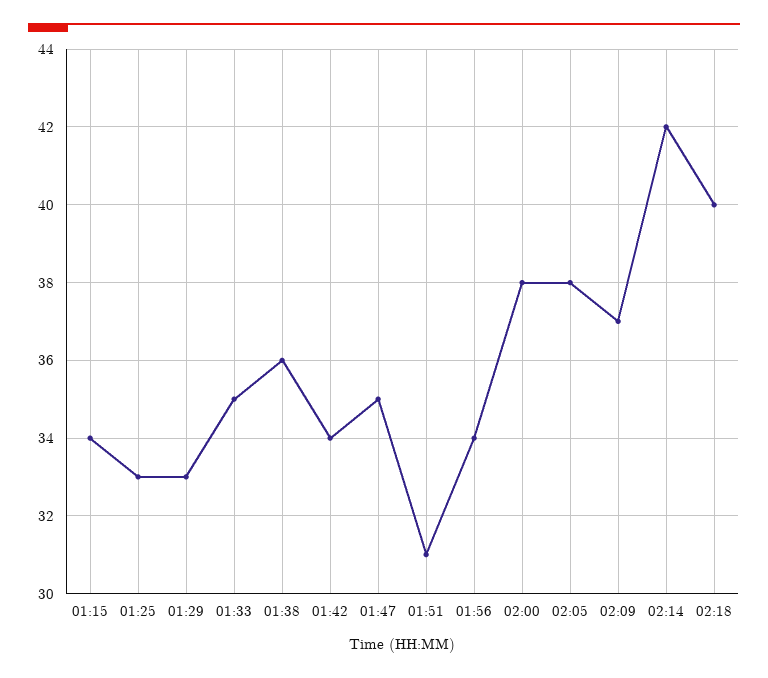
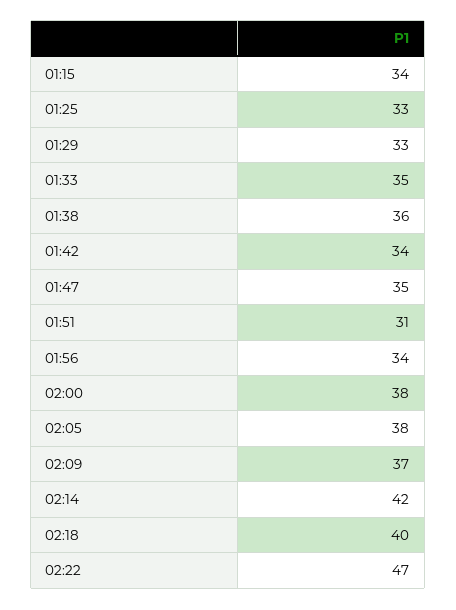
02:22: none -> 47

